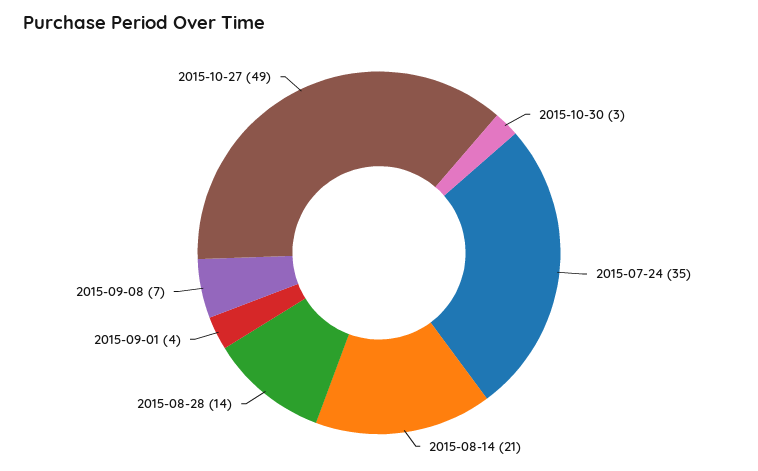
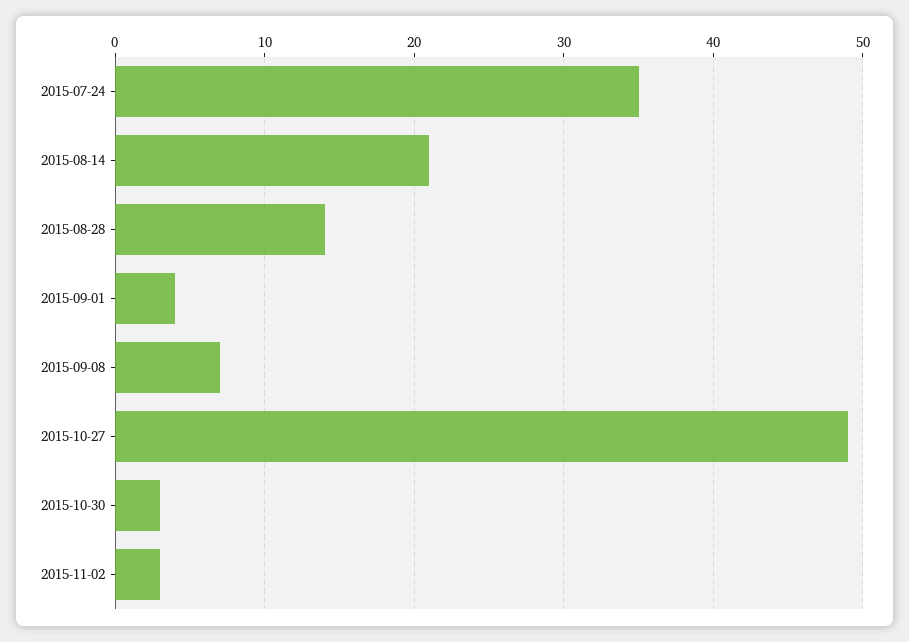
2015-11-02: none -> 3

